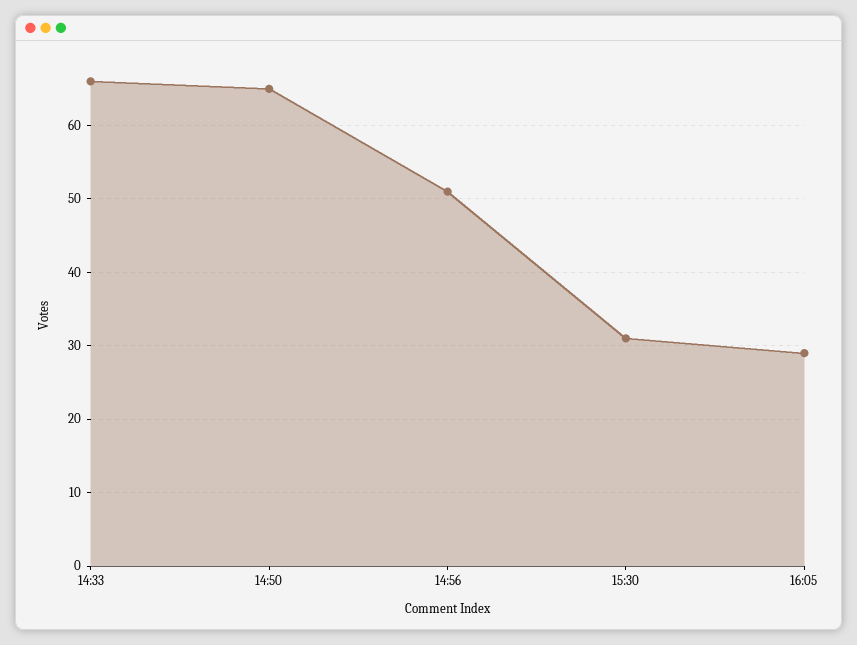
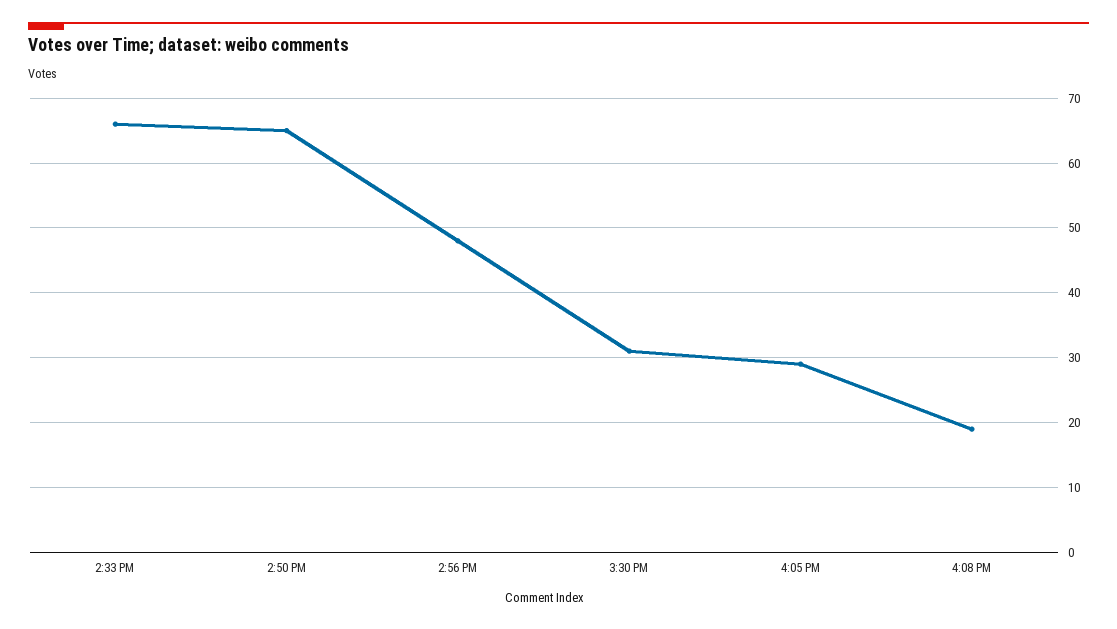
14:56: 51 -> 48
4:08 PM: none -> 19

